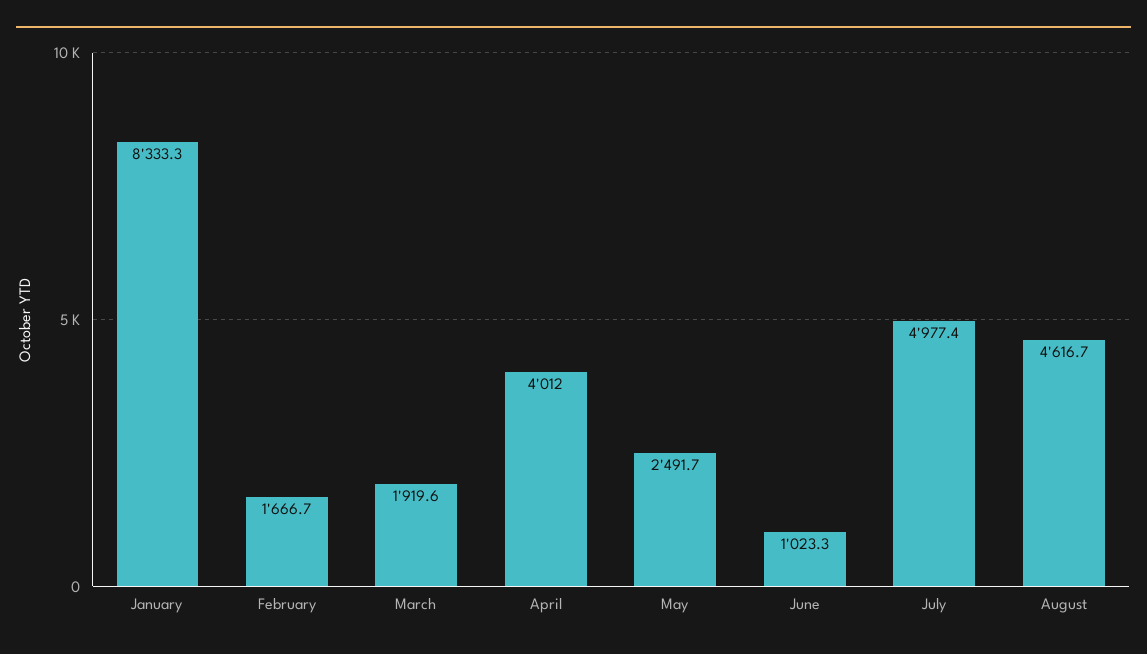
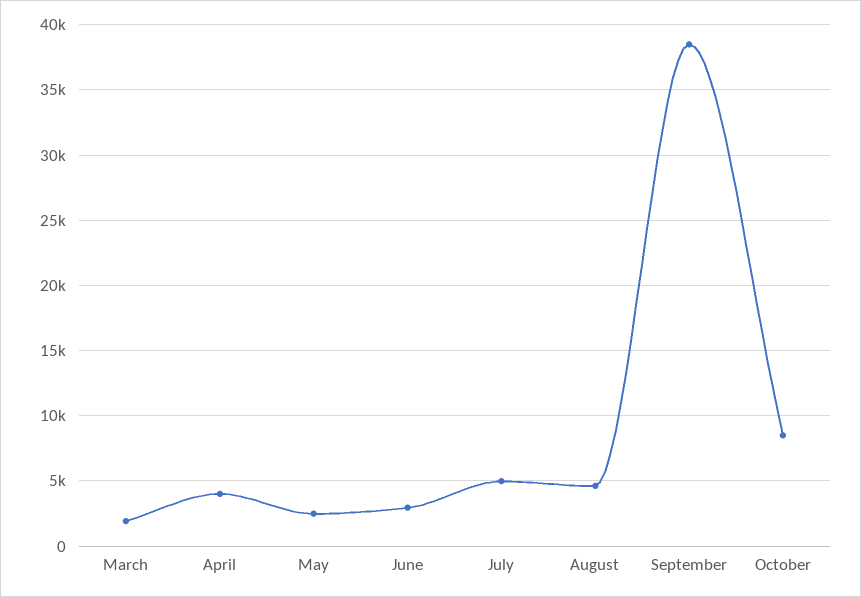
January: 8333.3 -> none
February: 1666.7 -> none
June: 1023.3 -> 3000
September: none -> 38500
October: none -> 8500

